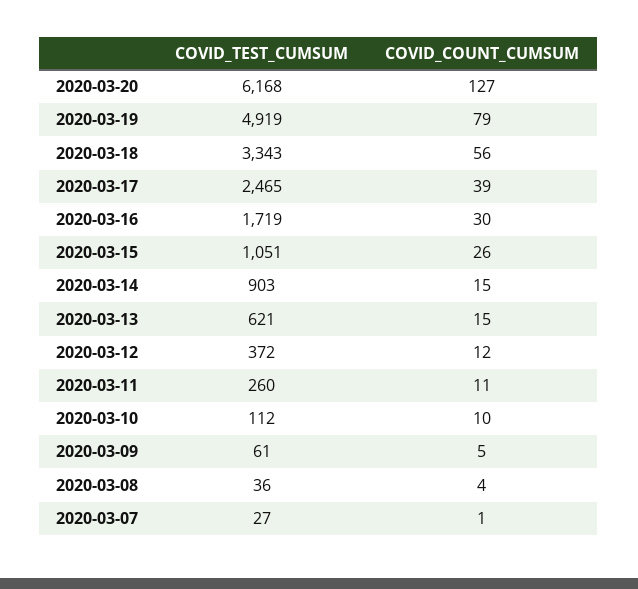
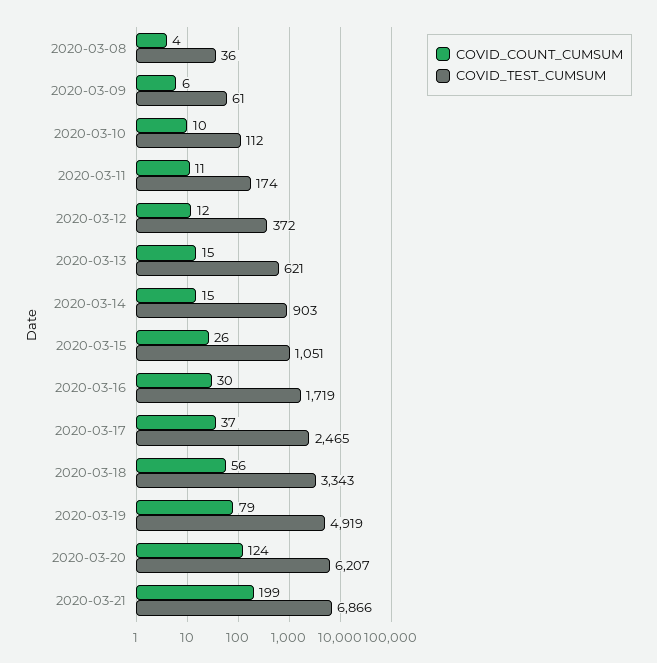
COVID_TEST_CUMSUM, 2020-03-20: 6168 -> 6207
COVID_COUNT_CUMSUM, 2020-03-20: 127 -> 124
COVID_COUNT_CUMSUM, 2020-03-17: 39 -> 37
COVID_TEST_CUMSUM, 2020-03-11: 260 -> 174
COVID_COUNT_CUMSUM, 2020-03-09: 5 -> 6
COVID_TEST_CUMSUM, 2020-03-07: 27 -> none
COVID_COUNT_CUMSUM, 2020-03-07: 1 -> none
COVID_COUNT_CUMSUM, 2020-03-21: none -> 199
COVID_TEST_CUMSUM, 2020-03-21: none -> 6866

